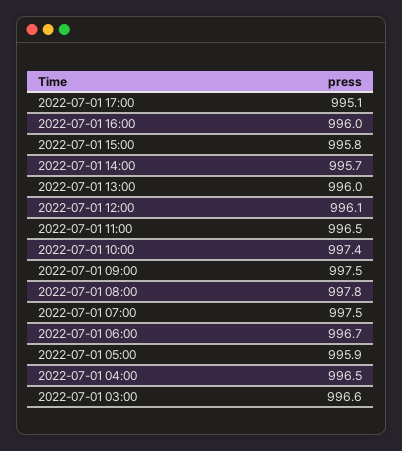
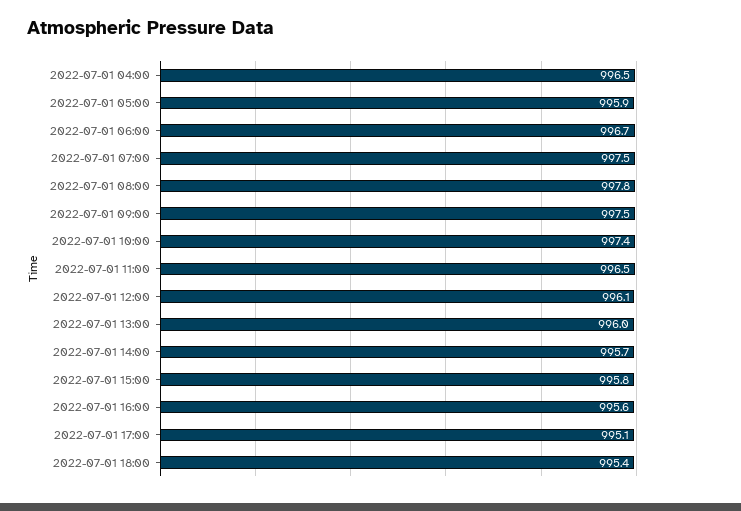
2022-07-01 16:00: 996 -> 995.6
2022-07-01 03:00: 996.6 -> none
2022-07-01 18:00: none -> 995.4

